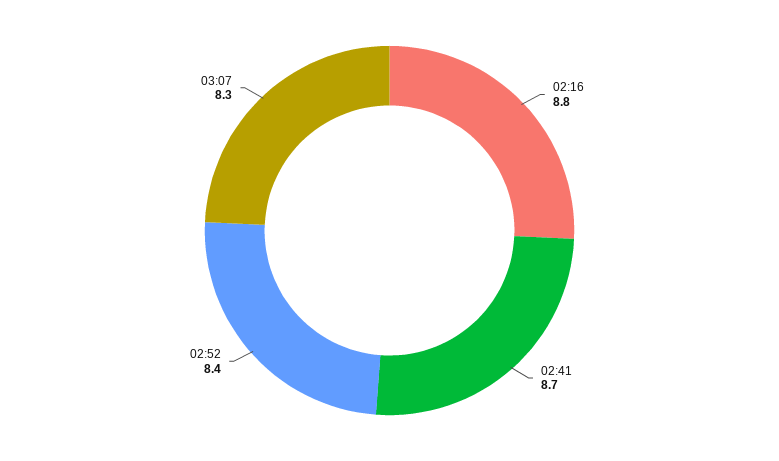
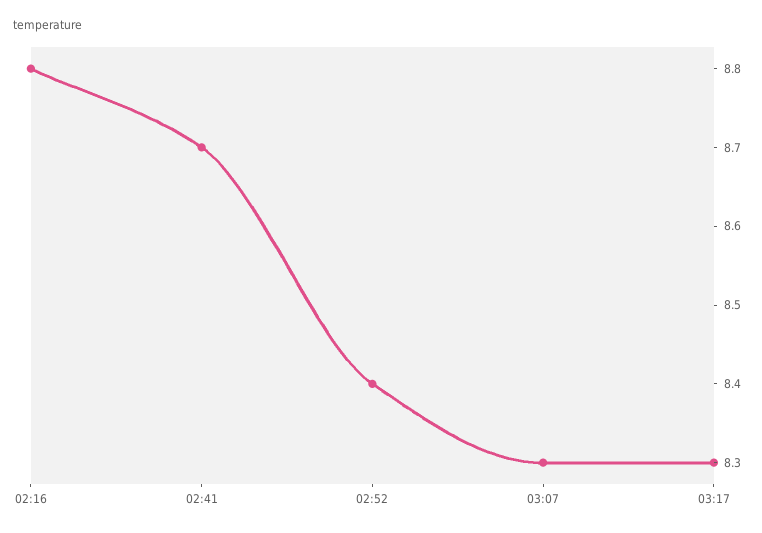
03:17: none -> 8.3

